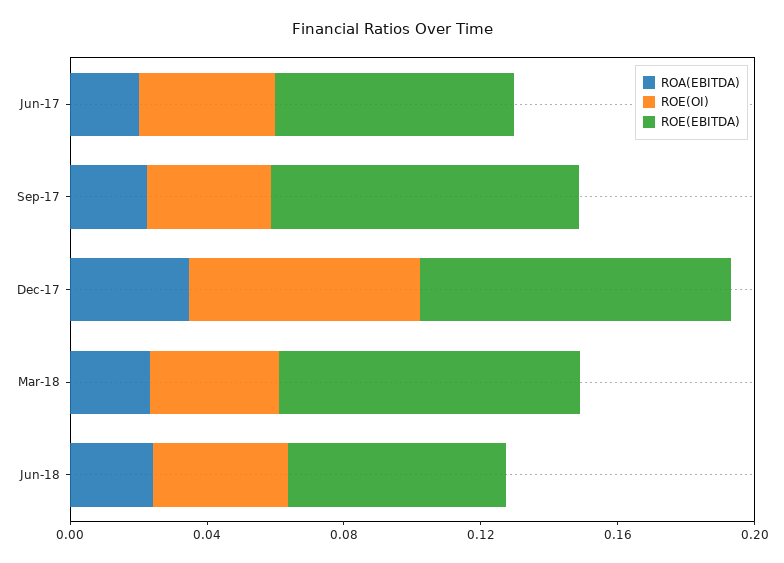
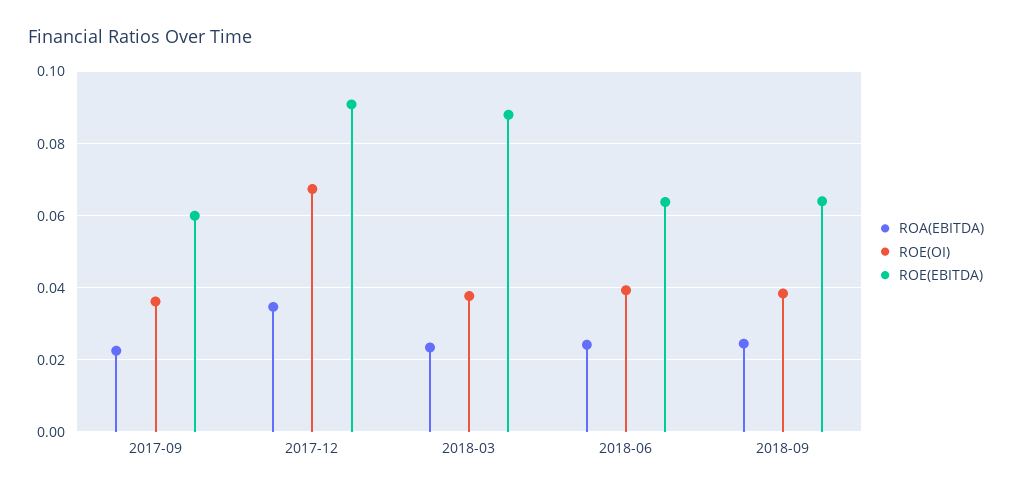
ROA(EBITDA), Jun-17: 0.02 -> none
ROE(OI), Jun-17: 0.04 -> none
ROE(EBITDA), Jun-17: 0.07 -> none
ROE(EBITDA), Sep-17: 0.09 -> 0.06
ROA(EBITDA), 2018-09: none -> 0.024
ROE(OI), 2018-09: none -> 0.038
ROE(EBITDA), 2018-09: none -> 0.064

